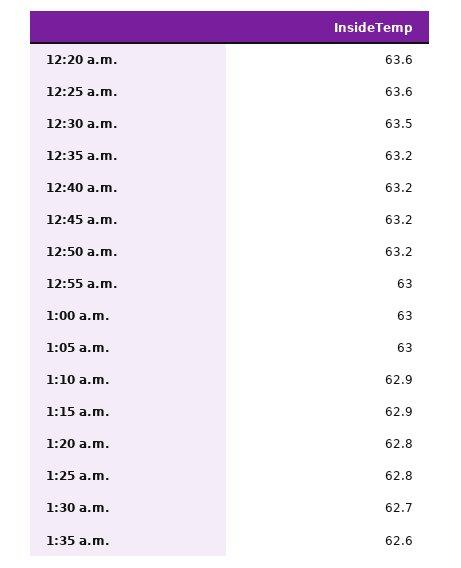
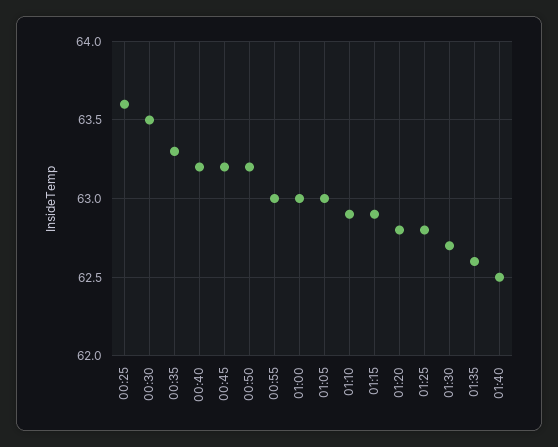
12:20 a.m.: 63.6 -> none
12:35 a.m.: 63.2 -> 63.3
01:40: none -> 62.5

